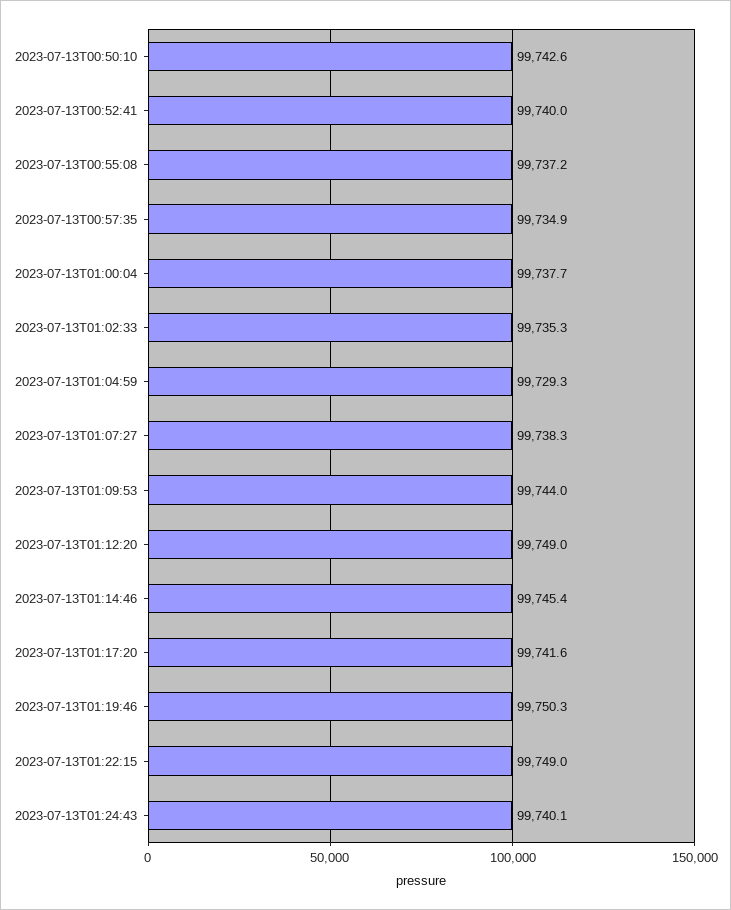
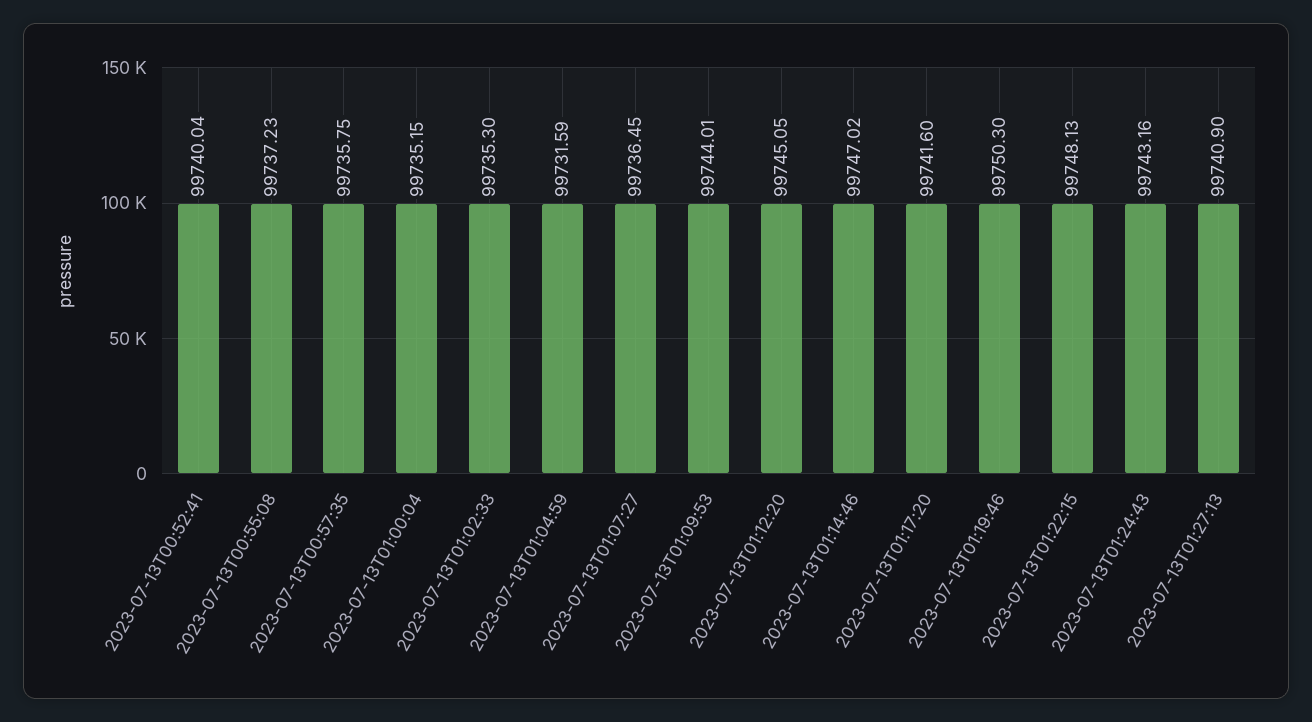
2023-07-13T00:50:10: 99742.6 -> none
2023-07-13T00:57:35: 99734.9 -> 99735.75
2023-07-13T01:00:04: 99737.7 -> 99735.15
2023-07-13T01:04:59: 99729.3 -> 99731.59
2023-07-13T01:07:27: 99738.3 -> 99736.45
2023-07-13T01:12:20: 99749 -> 99745.05
2023-07-13T01:14:46: 99745.4 -> 99747.02
2023-07-13T01:22:15: 99749 -> 99748.13
2023-07-13T01:24:43: 99740.1 -> 99743.16
2023-07-13T01:27:13: none -> 99740.9

